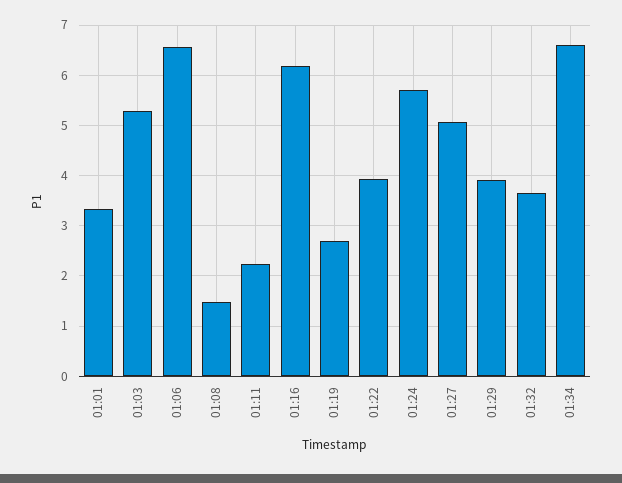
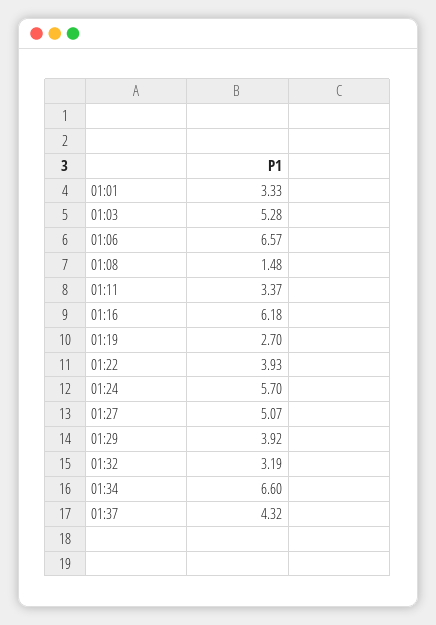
01:11: 2.2 -> 3.37
01:32: 3.6 -> 3.19
01:37: none -> 4.32

